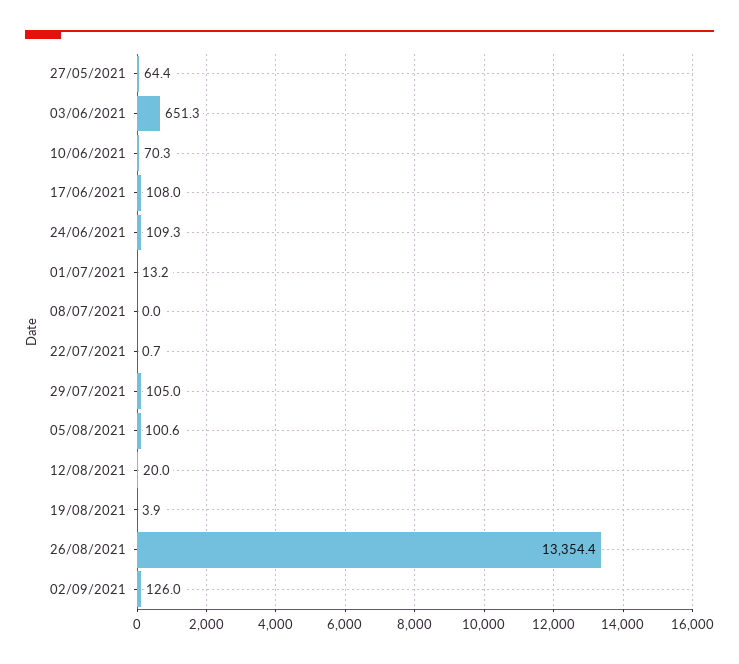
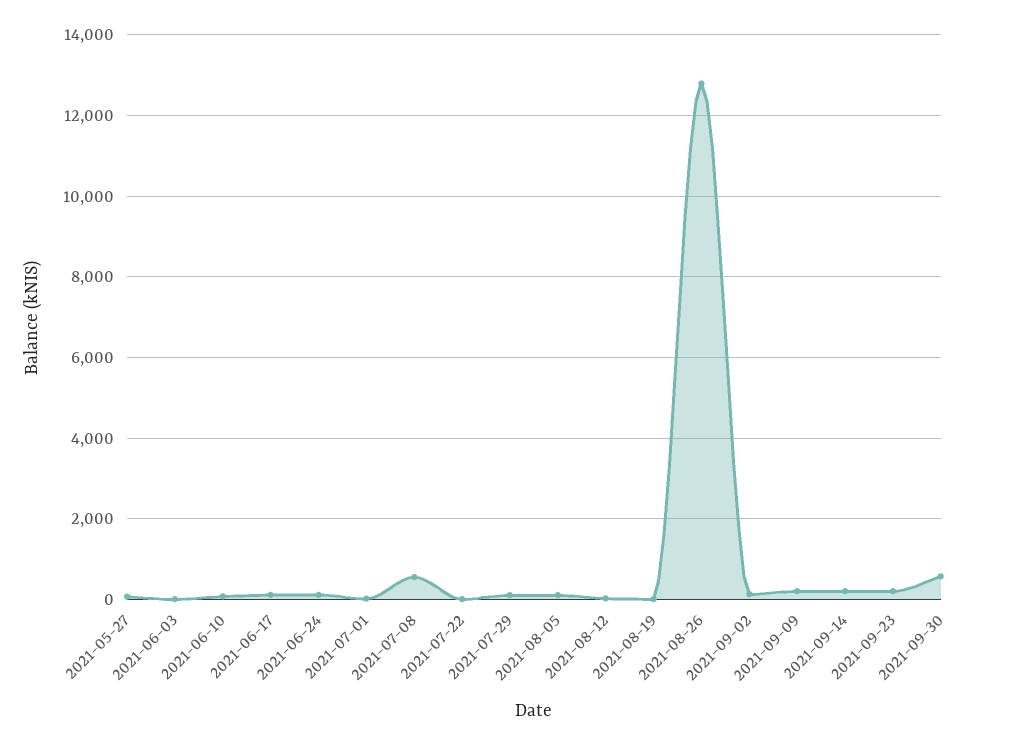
03/06/2021: 651.3 -> 0
08/07/2021: 0 -> 600
26/08/2021: 13354.4 -> 12800
2021-09-09: none -> 200
2021-09-14: none -> 200
2021-09-23: none -> 200
2021-09-30: none -> 600

